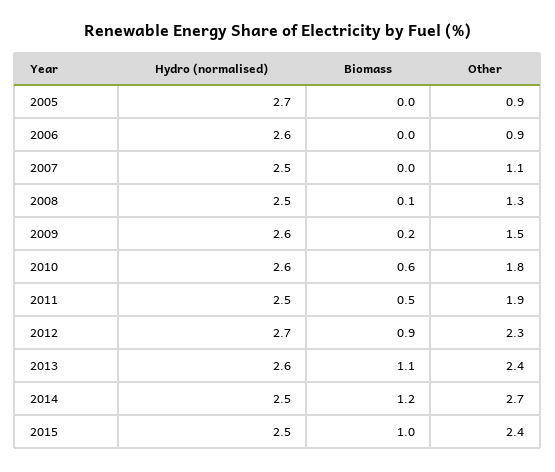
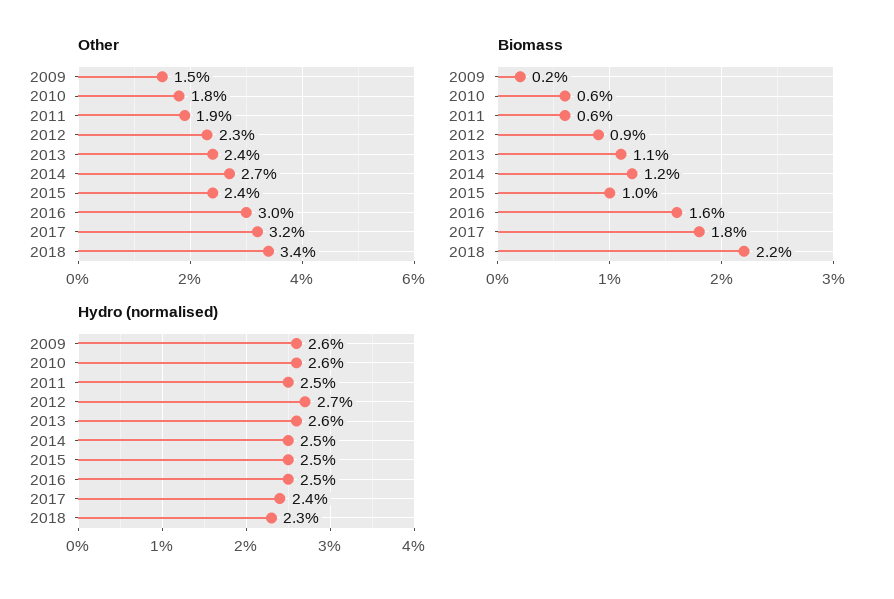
Hydro (normalised), 2005: 2.7 -> none
Biomass, 2005: 0 -> none
Other, 2005: 0.9 -> none
Hydro (normalised), 2006: 2.6 -> none
Biomass, 2006: 0 -> none
Other, 2006: 0.9 -> none
Hydro (normalised), 2007: 2.5 -> none
Biomass, 2007: 0 -> none
Other, 2007: 1.1 -> none
Hydro (normalised), 2008: 2.5 -> none
Biomass, 2008: 0.1 -> none
Other, 2008: 1.3 -> none
Biomass, 2011: 0.5 -> 0.6
Other, 2016: none -> 3
Other, 2017: none -> 3.2
Other, 2018: none -> 3.4
Biomass, 2016: none -> 1.6
Biomass, 2017: none -> 1.8
Biomass, 2018: none -> 2.2
Hydro (normalised), 2016: none -> 2.5
Hydro (normalised), 2017: none -> 2.4
Hydro (normalised), 2018: none -> 2.3

